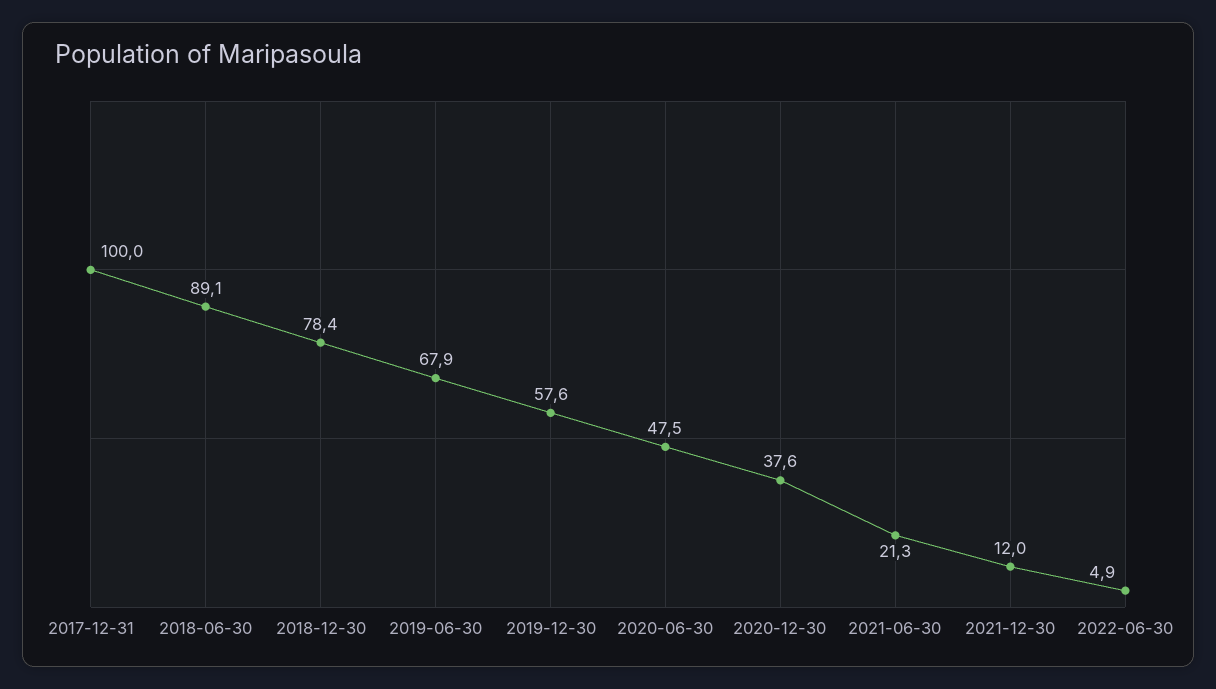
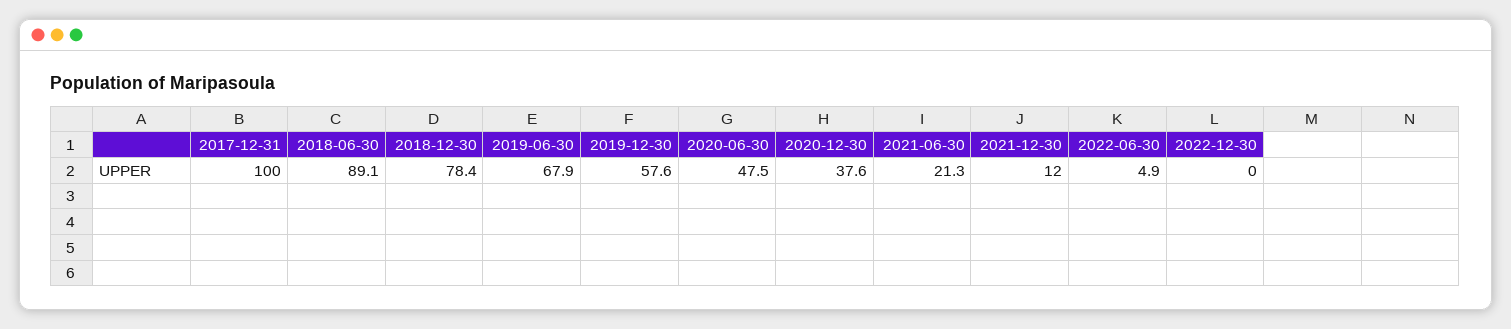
2022-12-30: none -> 0

